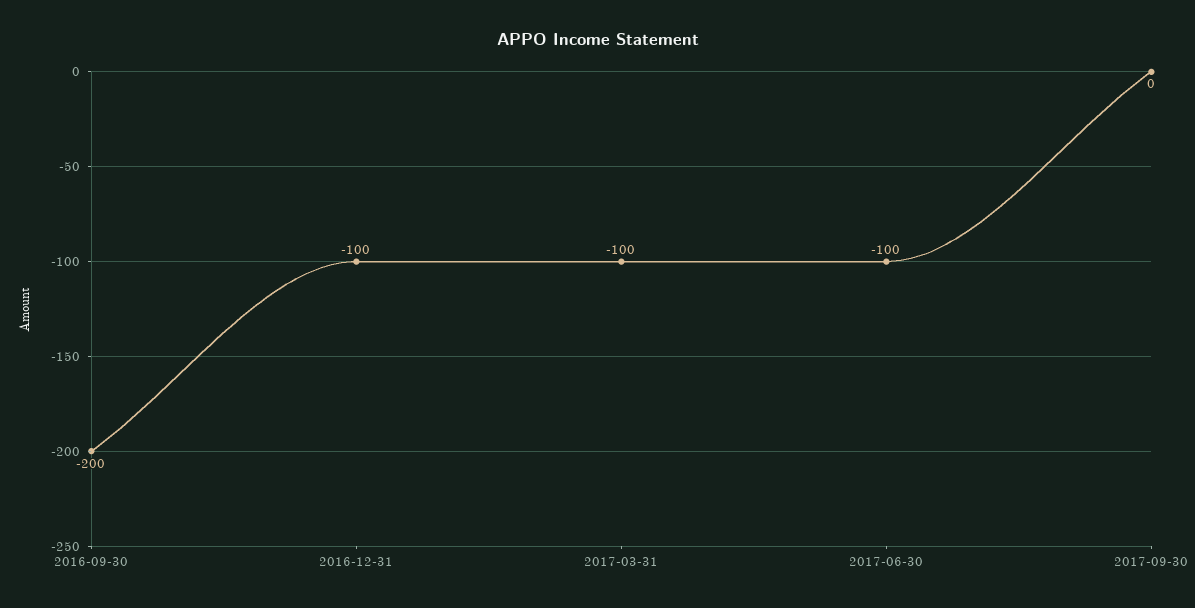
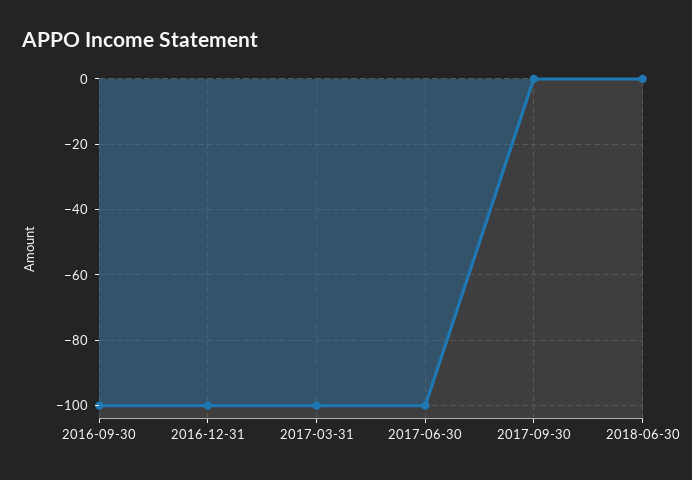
2016-09-30: -200 -> -100
2018-06-30: none -> 0

